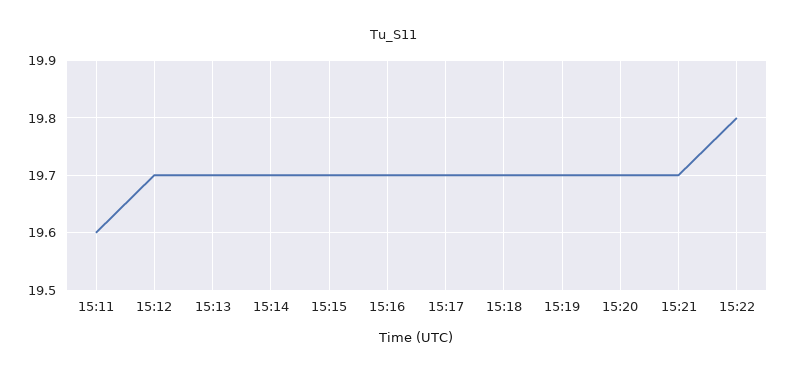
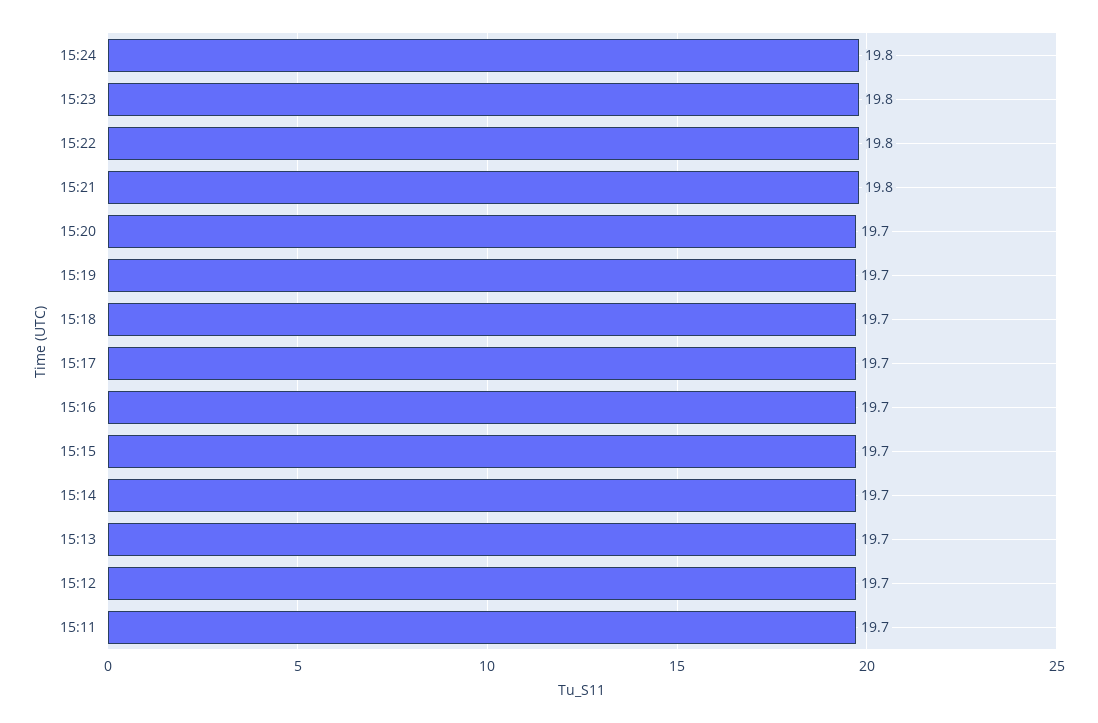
15:11: 19.6 -> 19.7
15:21: 19.7 -> 19.8
15:24: none -> 19.8
15:23: none -> 19.8

